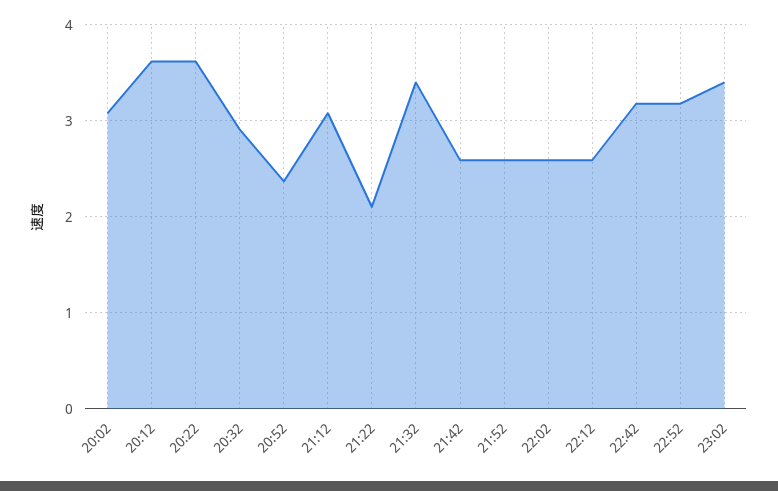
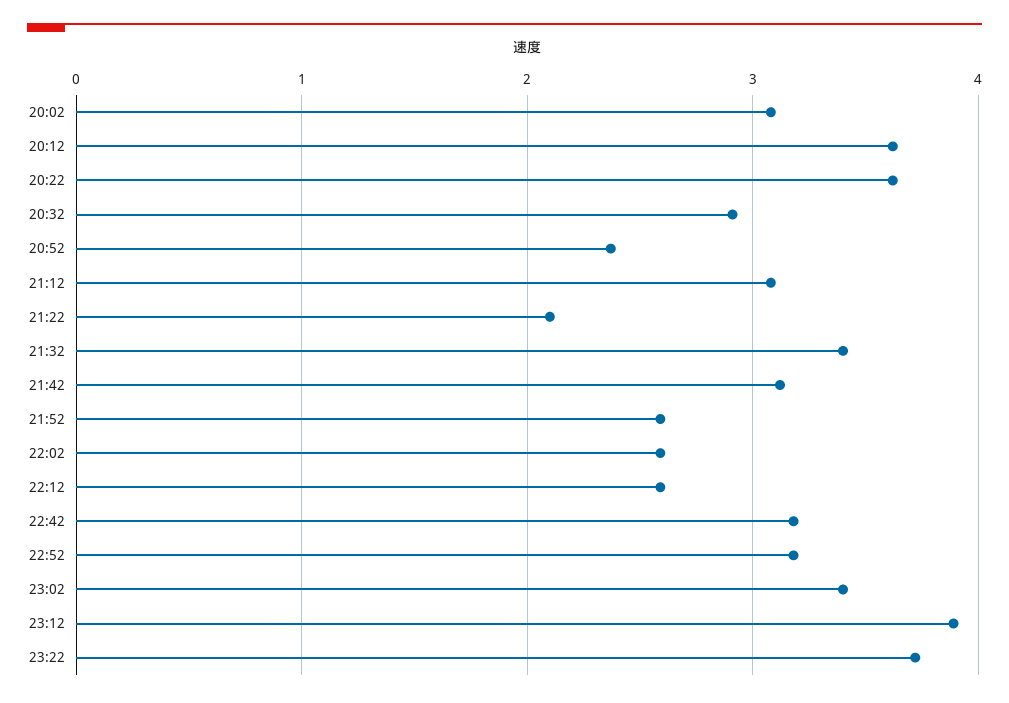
21:42: 2.6 -> 3.1
23:12: none -> 3.9
23:22: none -> 3.7

